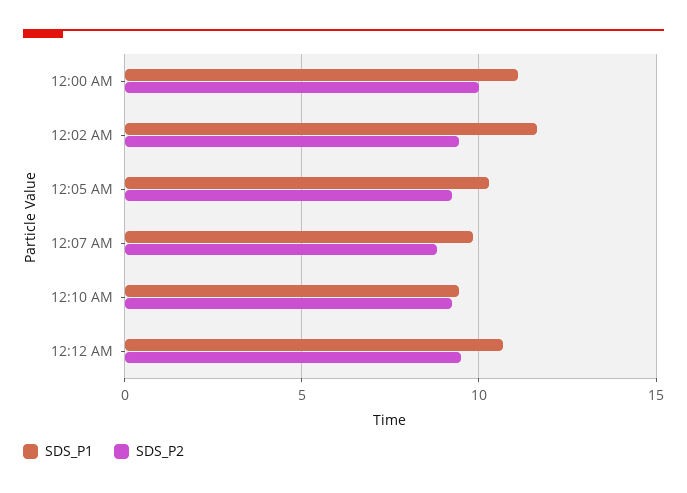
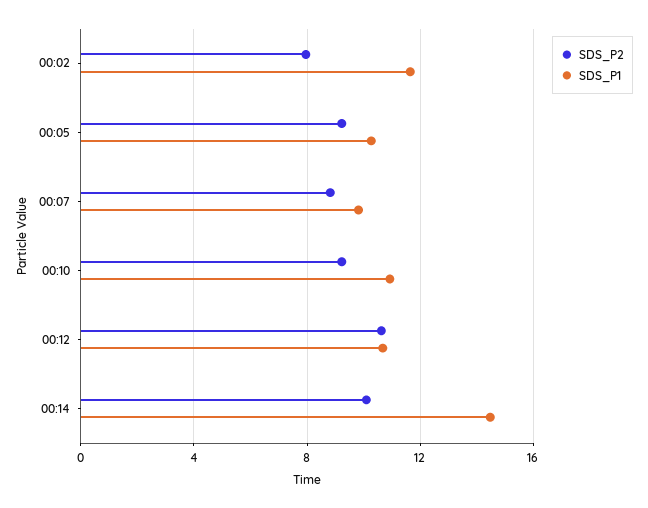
SDS_P1, 12:00 AM: 11 -> none
SDS_P2, 12:00 AM: 10 -> none
SDS_P2, 12:02 AM: 9.5 -> 8
SDS_P1, 12:10 AM: 9.5 -> 11
SDS_P2, 12:12 AM: 9.5 -> 10.5
SDS_P2, 00:14: none -> 10
SDS_P1, 00:14: none -> 14.5

